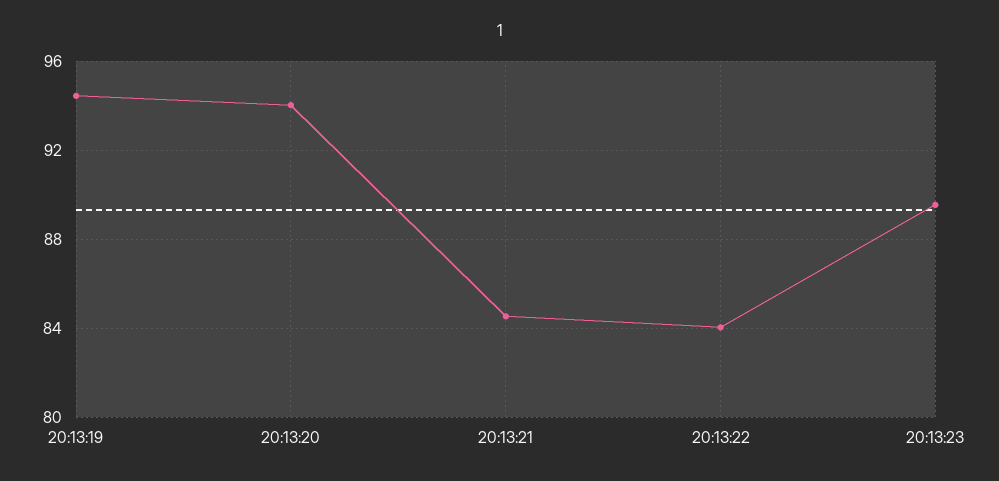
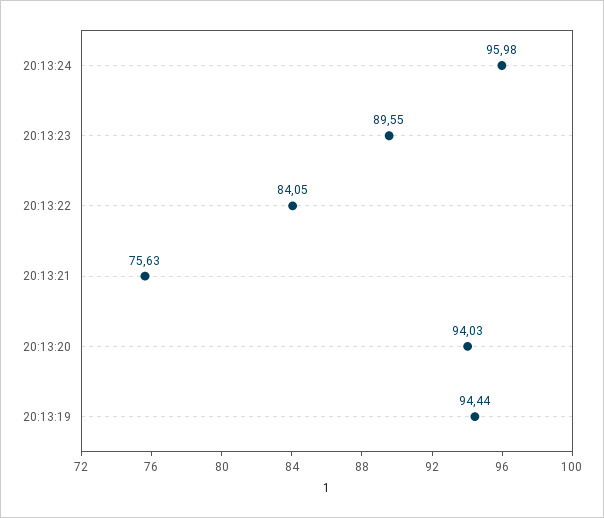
20:13:21: 84.5 -> 75.63
20:13:24: none -> 95.98

